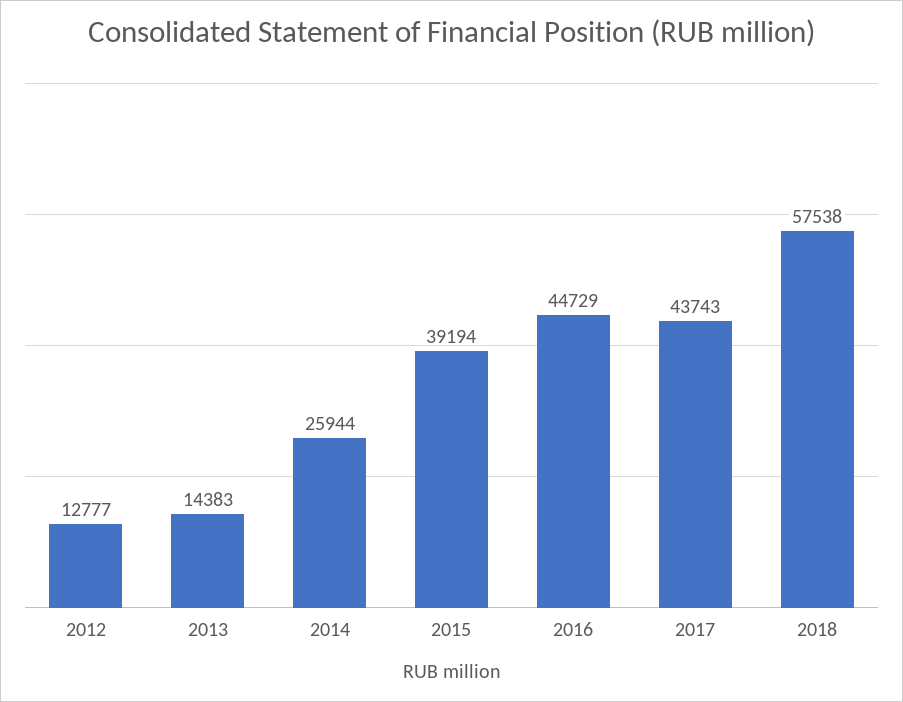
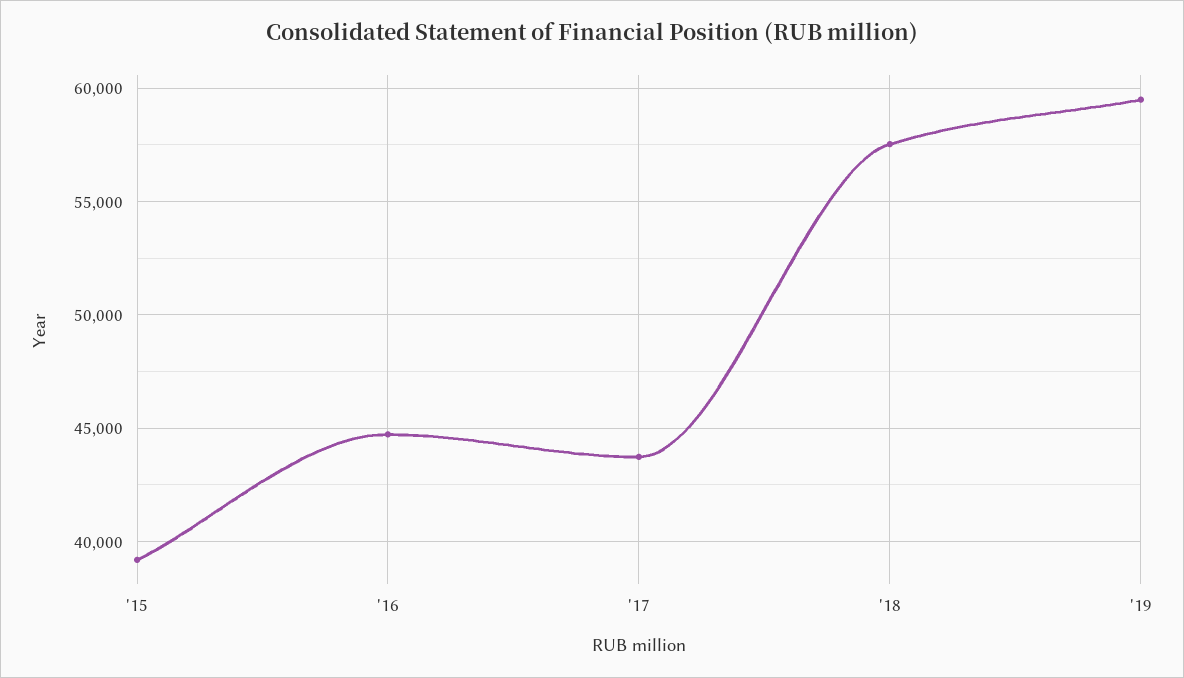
2012: 12777 -> none
2013: 14383 -> none
2014: 25944 -> none
'19: none -> 59500

